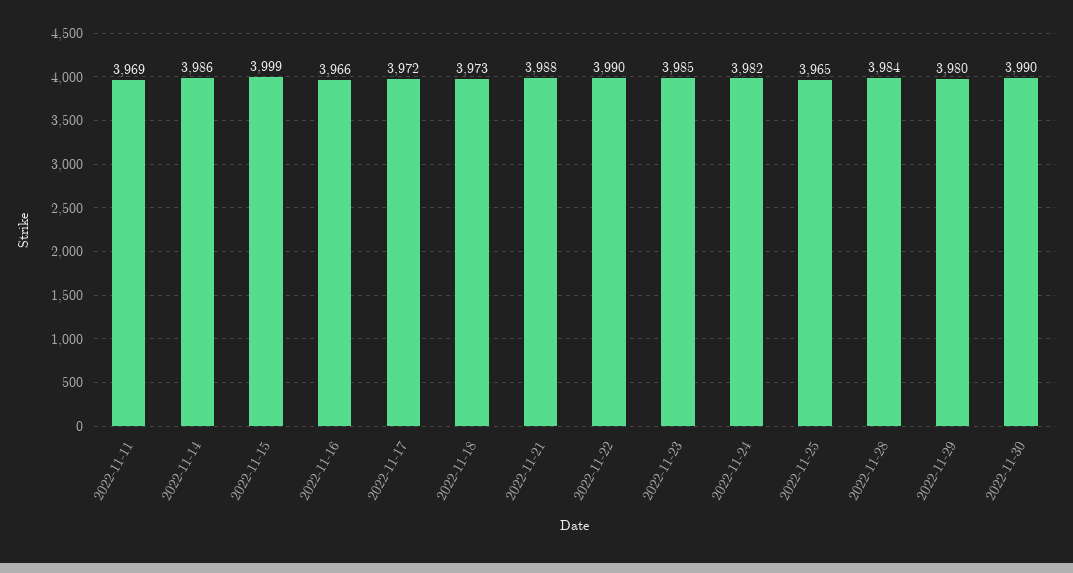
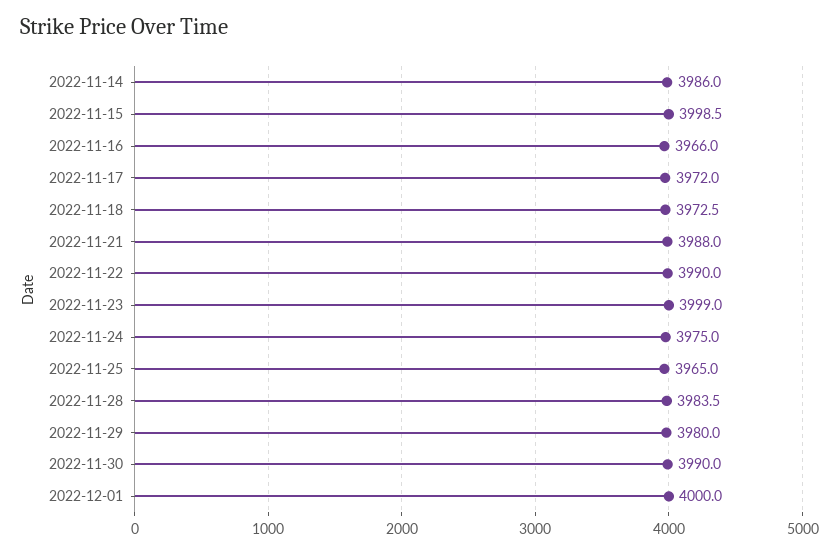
2022-11-11: 3969 -> none
2022-11-23: 3985 -> 3999
2022-11-24: 3982 -> 3975
2022-12-01: none -> 4000

